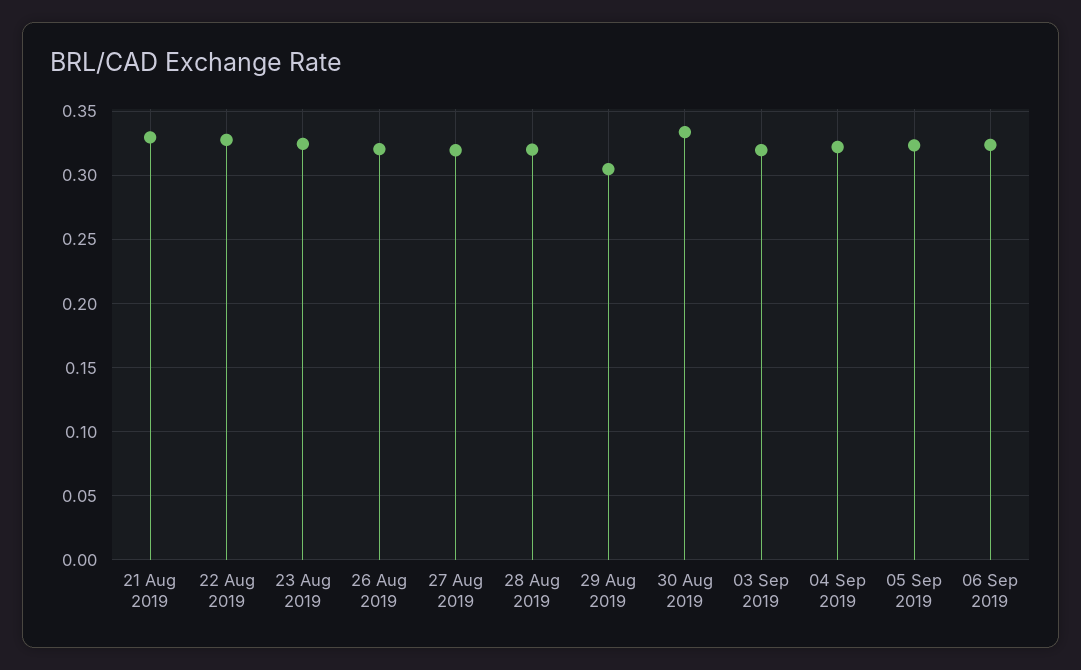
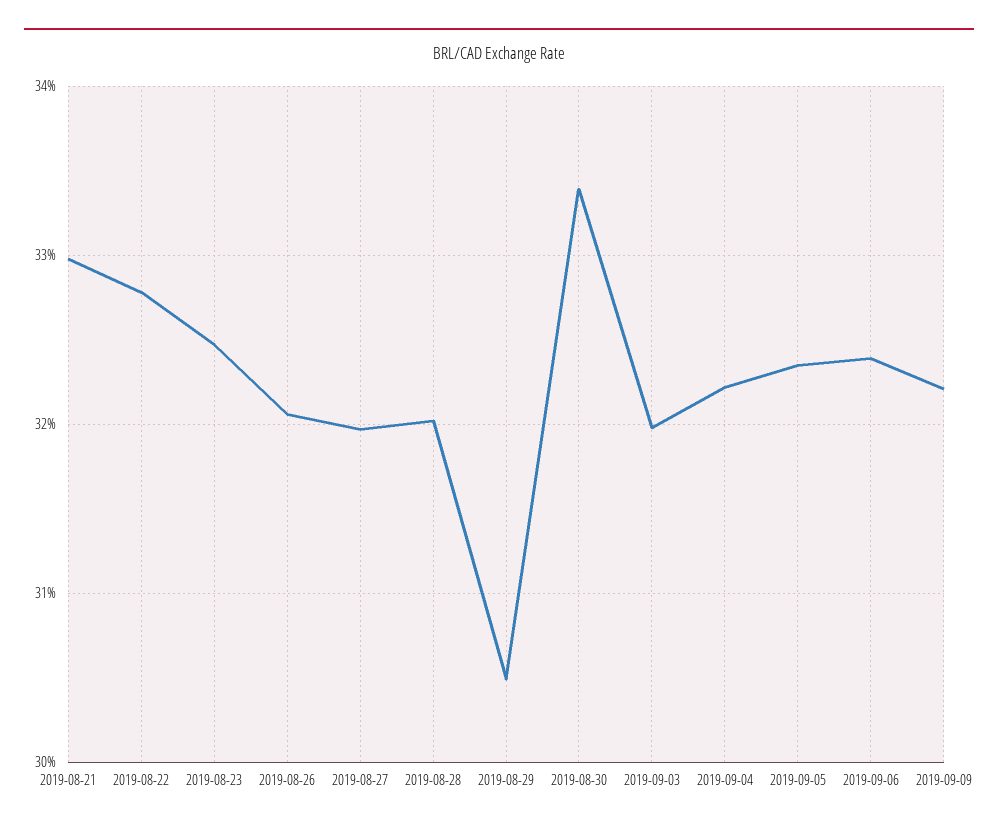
2019-09-09: none -> 0.322

